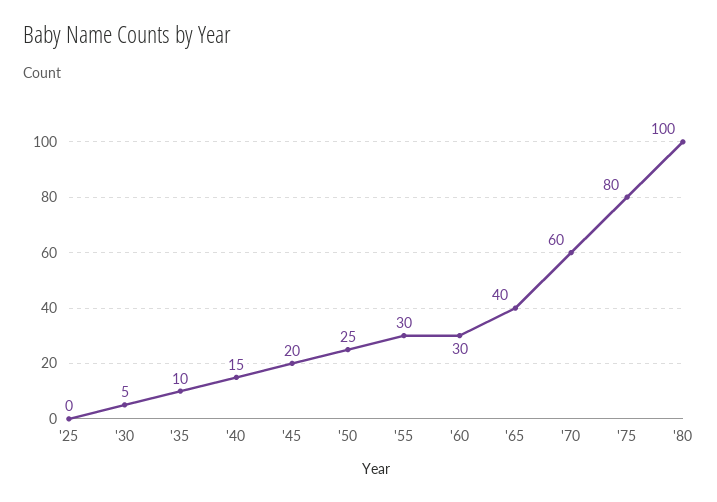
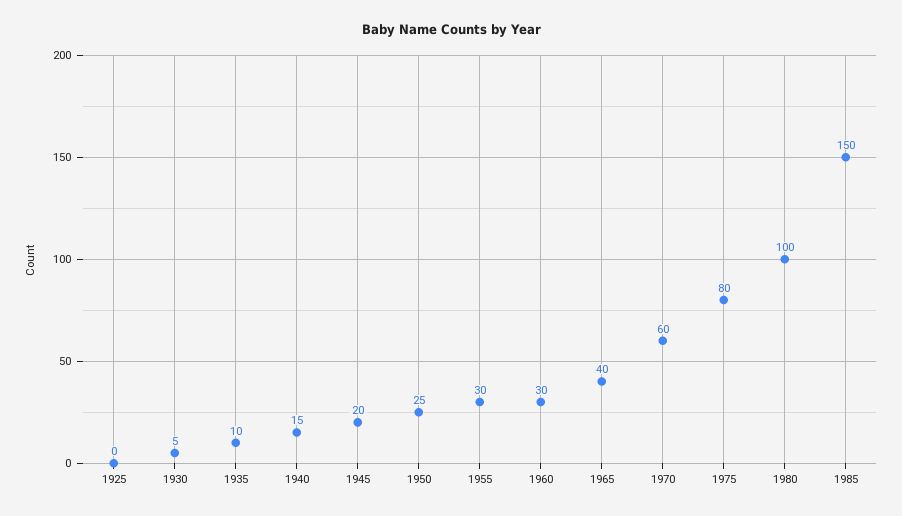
1985: none -> 150

